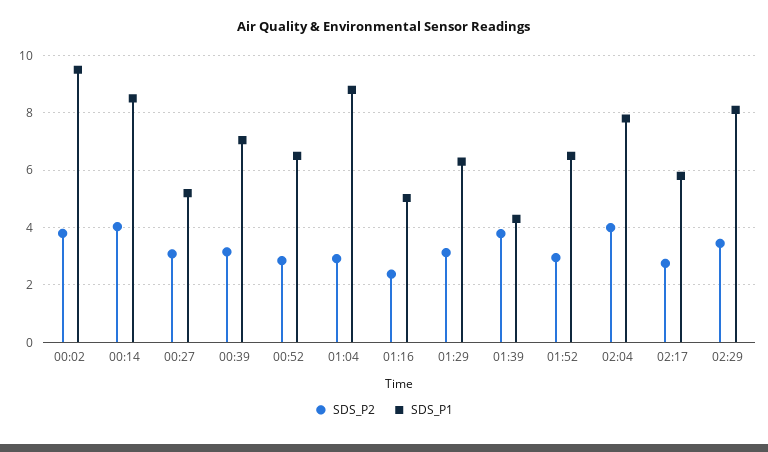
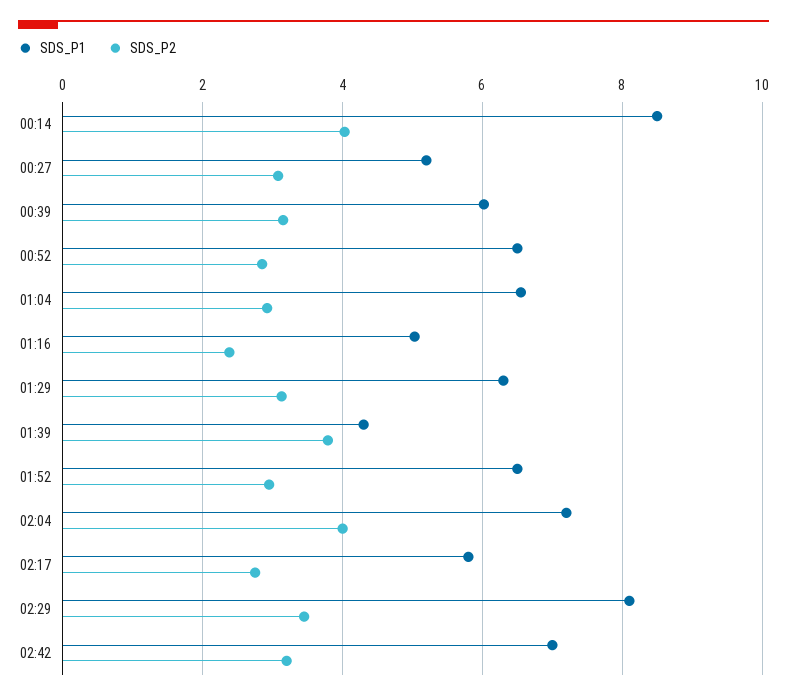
SDS_P2, 00:02: 3.75 -> none
SDS_P1, 00:02: 9.5 -> none
SDS_P1, 00:39: 7 -> 6
SDS_P1, 01:04: 8.75 -> 6.6
SDS_P1, 02:04: 7.75 -> 7.2
SDS_P1, 02:42: none -> 7
SDS_P2, 02:42: none -> 3.2

